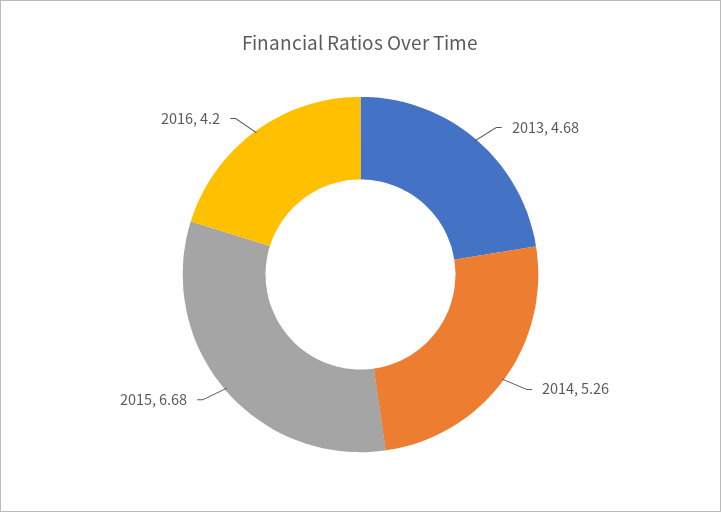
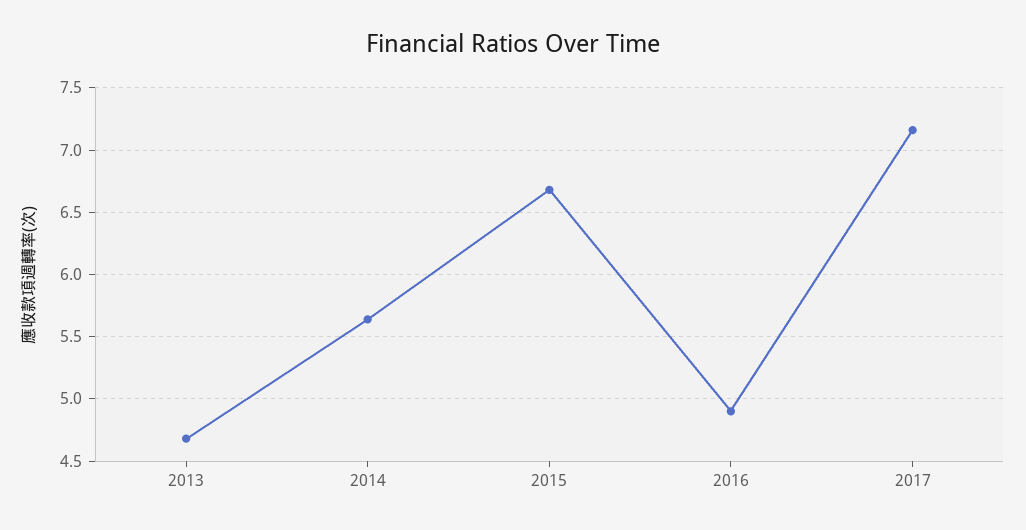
2014: 5.26 -> 5.65
2016: 4.2 -> 4.9
2017: none -> 7.15

